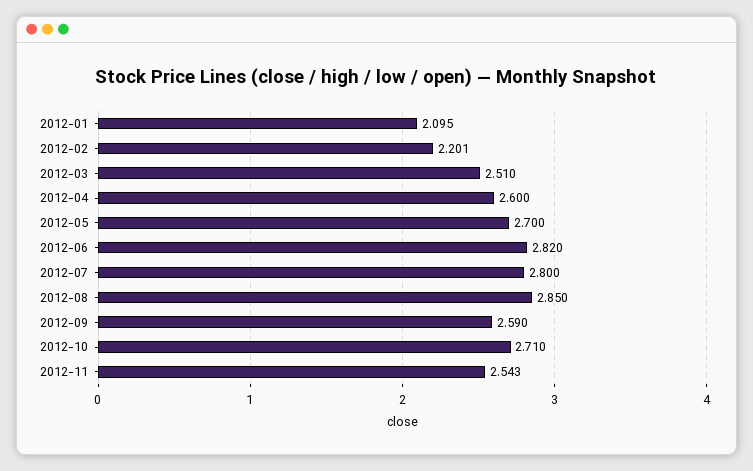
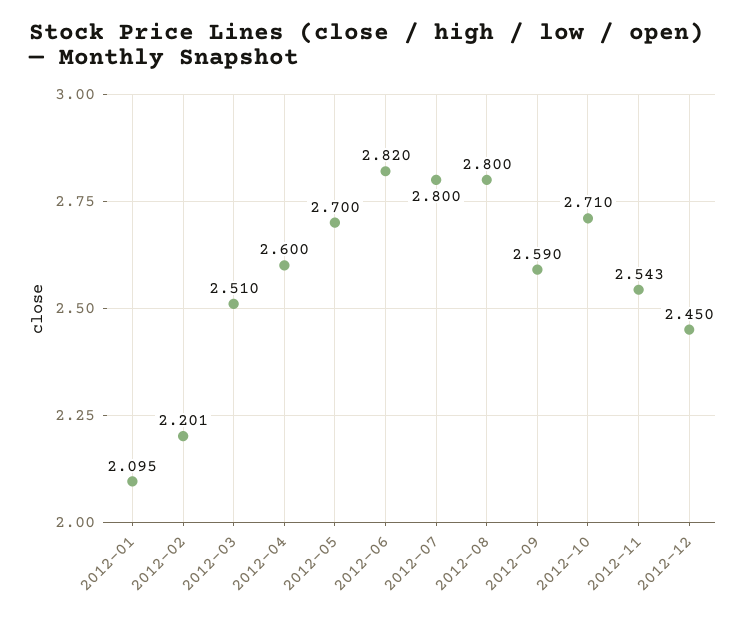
2012-08: 2.85 -> 2.8
2012-12: none -> 2.45

